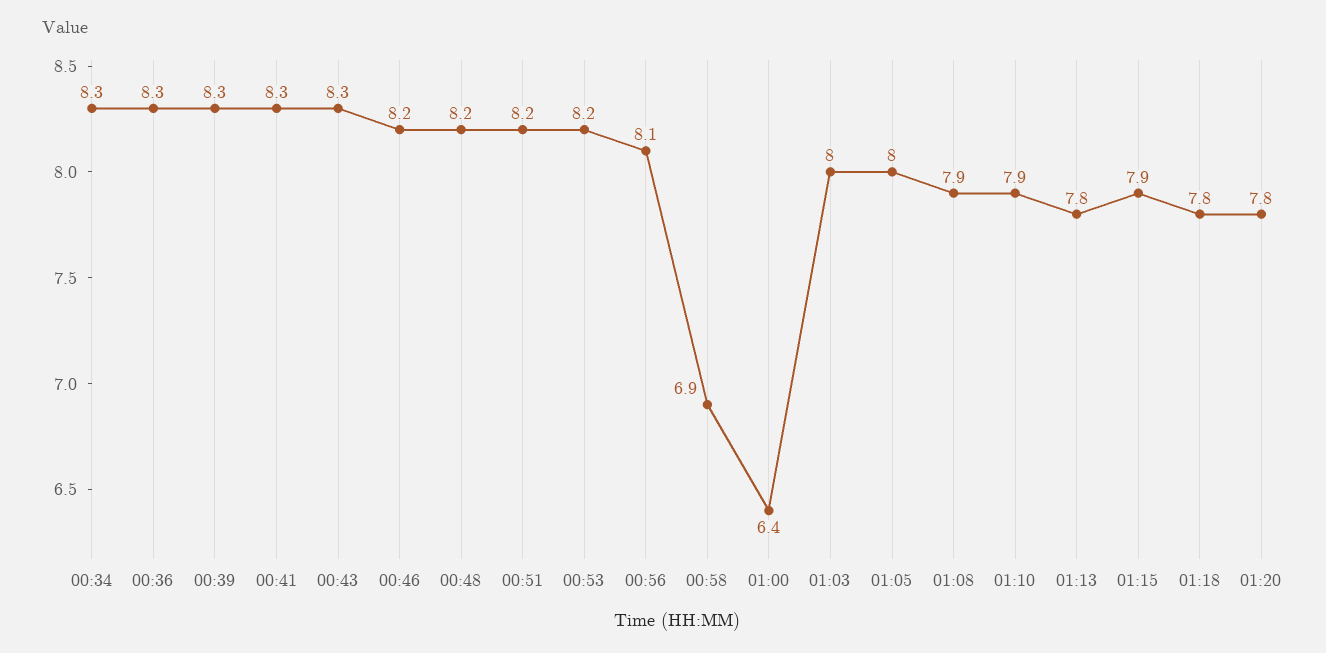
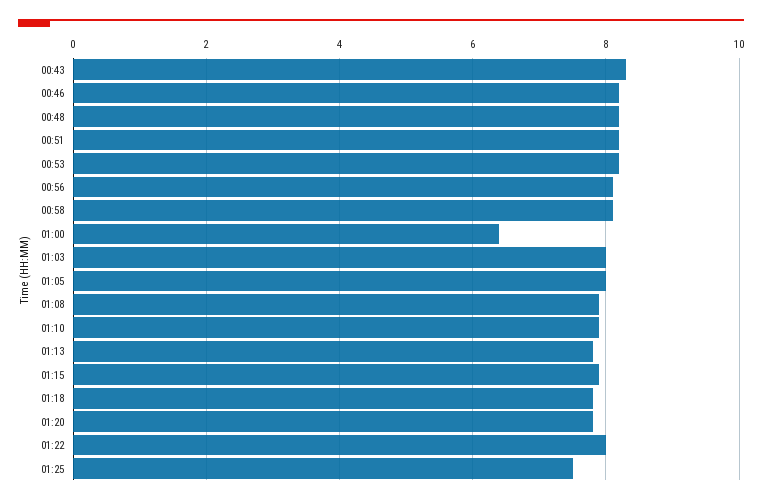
00:34: 8.3 -> none
00:36: 8.3 -> none
00:39: 8.3 -> none
00:41: 8.3 -> none
00:58: 6.9 -> 8
01:22: none -> 8
01:25: none -> 7.5

